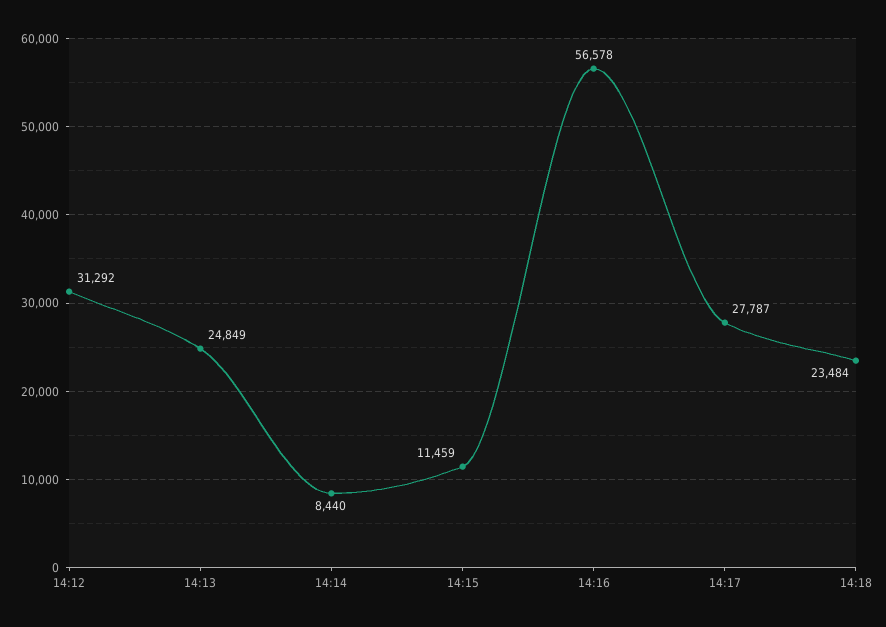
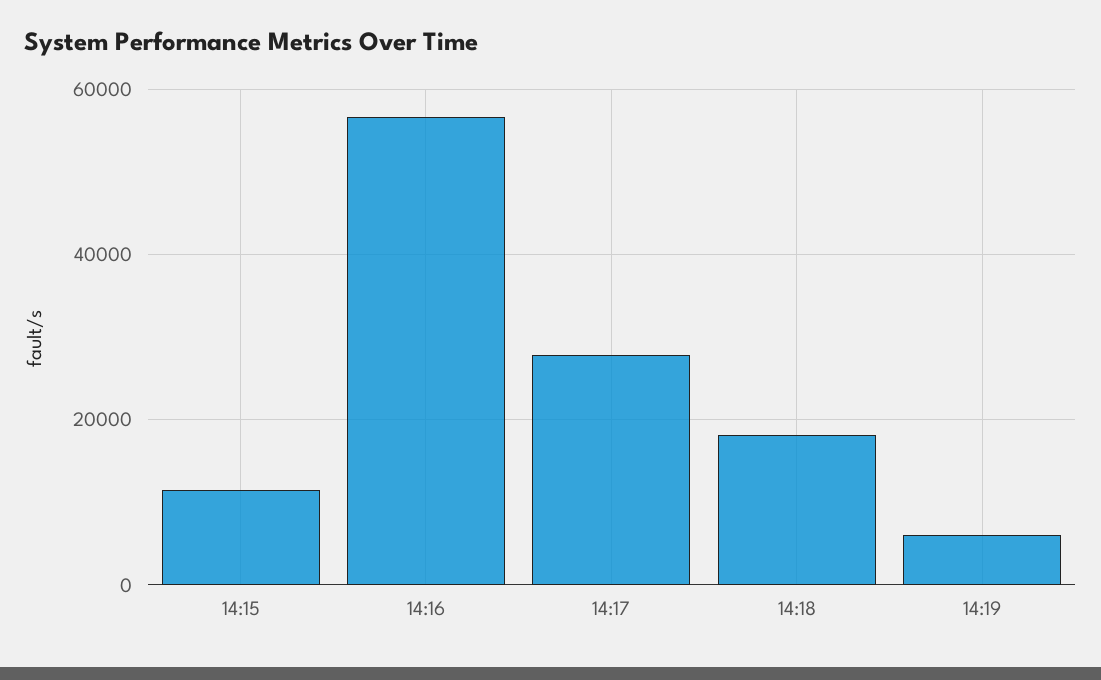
14:12: 31292 -> none
14:13: 24849 -> none
14:14: 8440 -> none
14:18: 23484 -> 18000
14:19: none -> 6000

